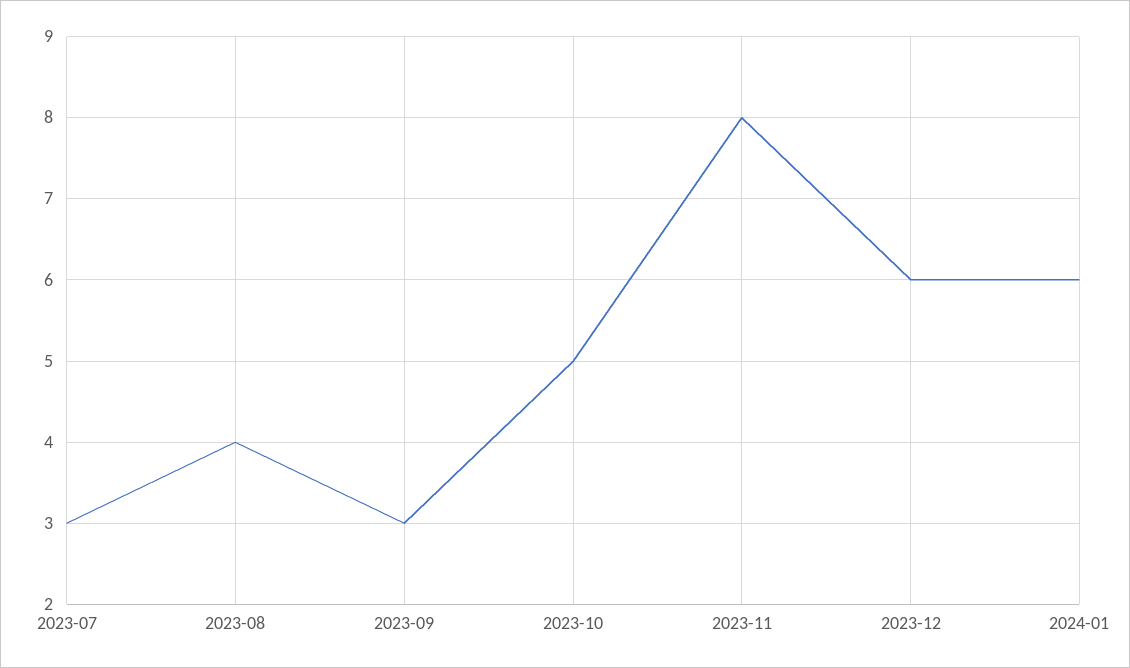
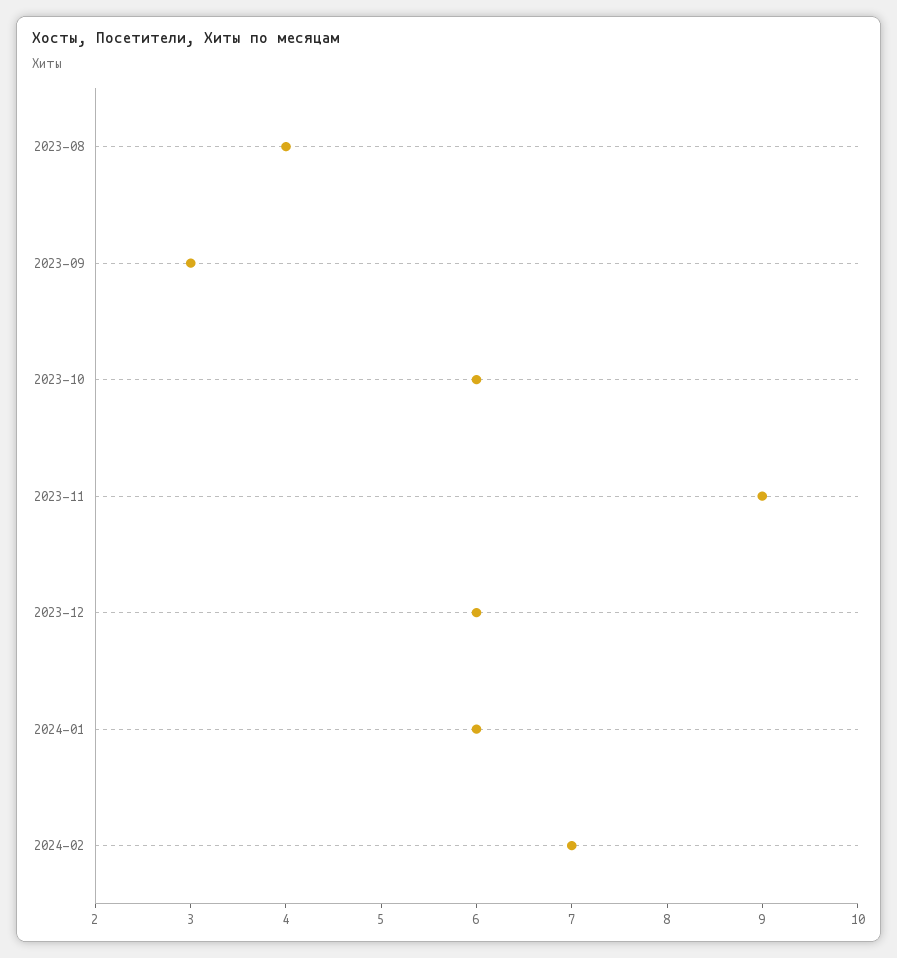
2023-07: 3 -> none
2023-10: 5 -> 6
2023-11: 8 -> 9
2024-02: none -> 7

